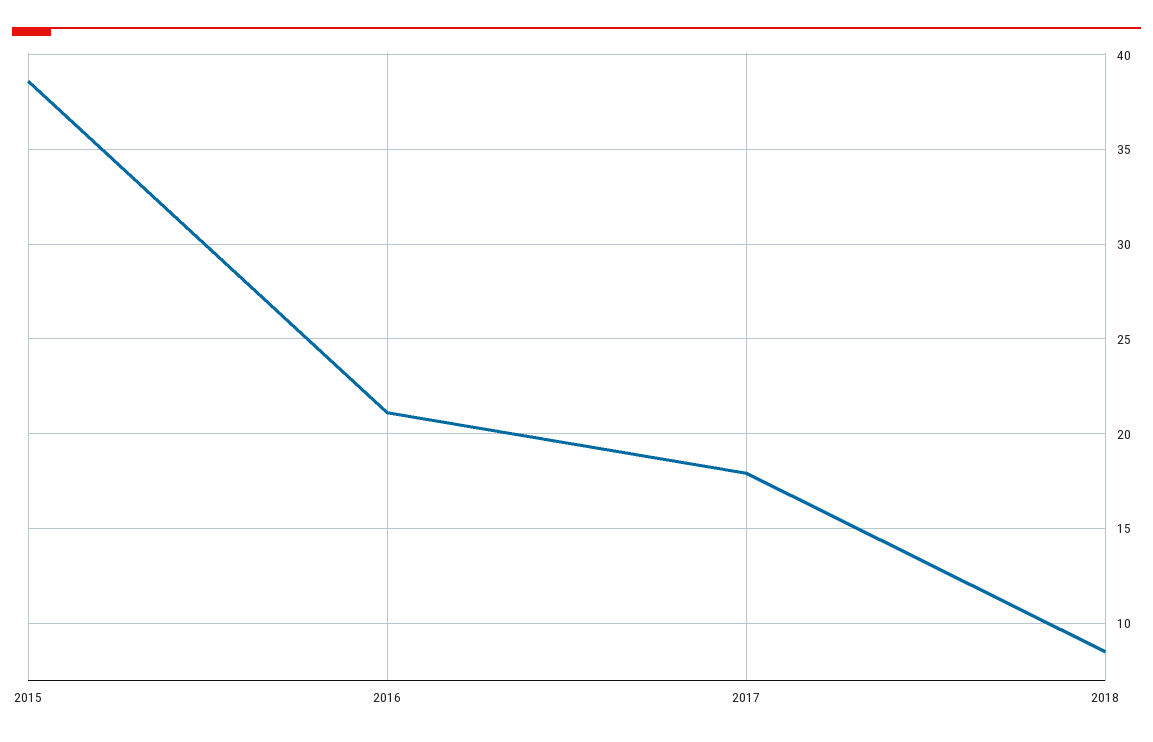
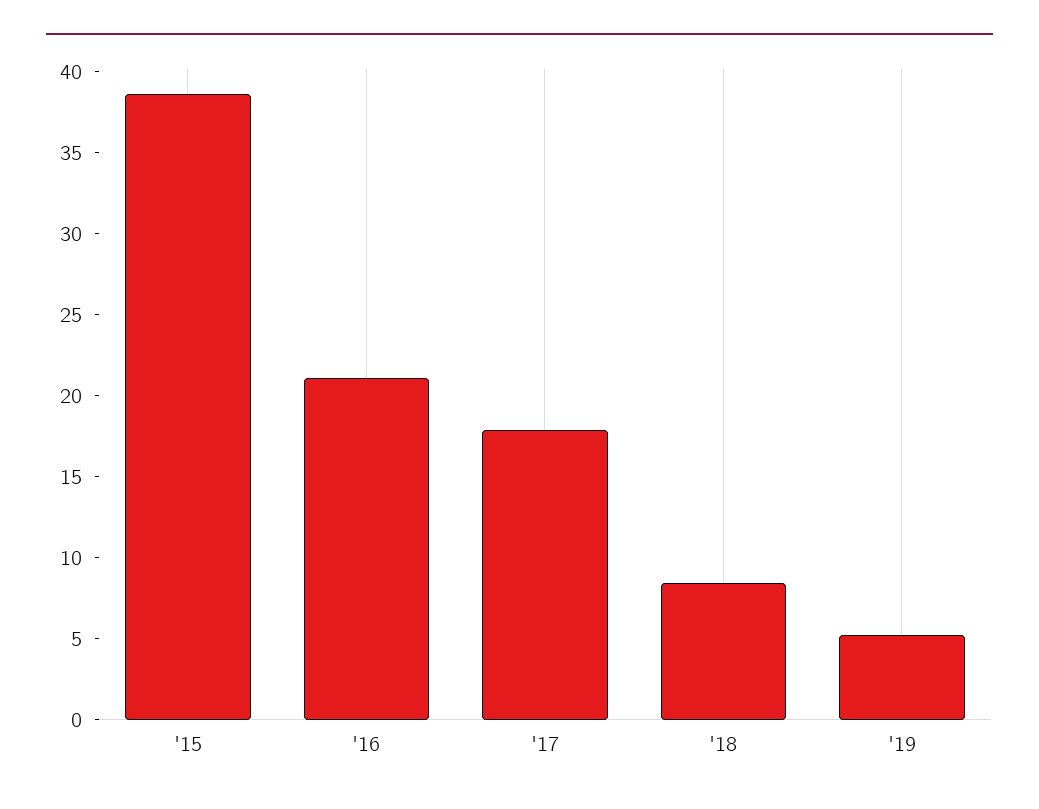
'19: none -> 5

